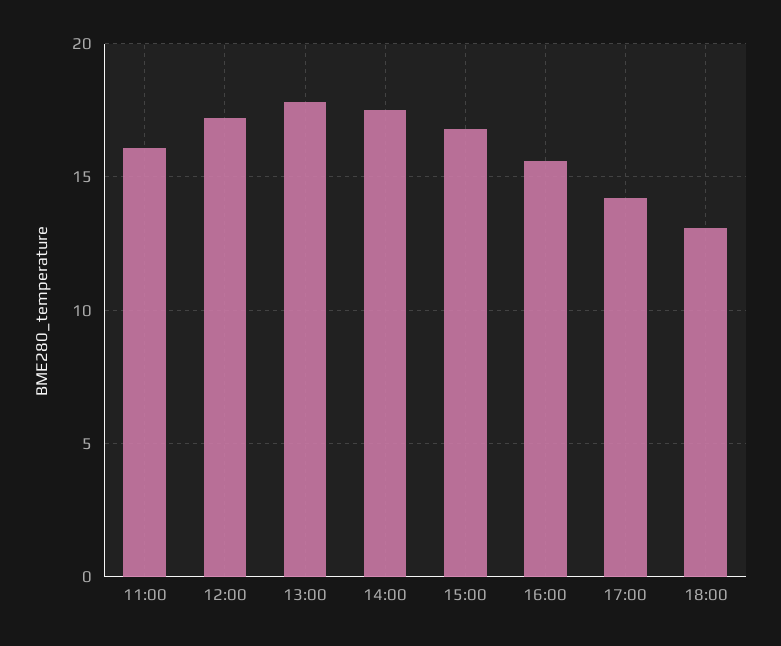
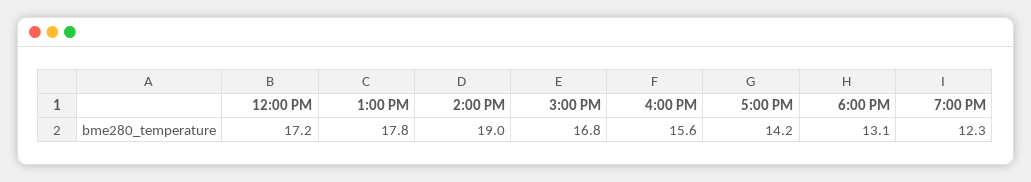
11:00: 16 -> none
14:00: 17.5 -> 19
7:00 PM: none -> 12.3

